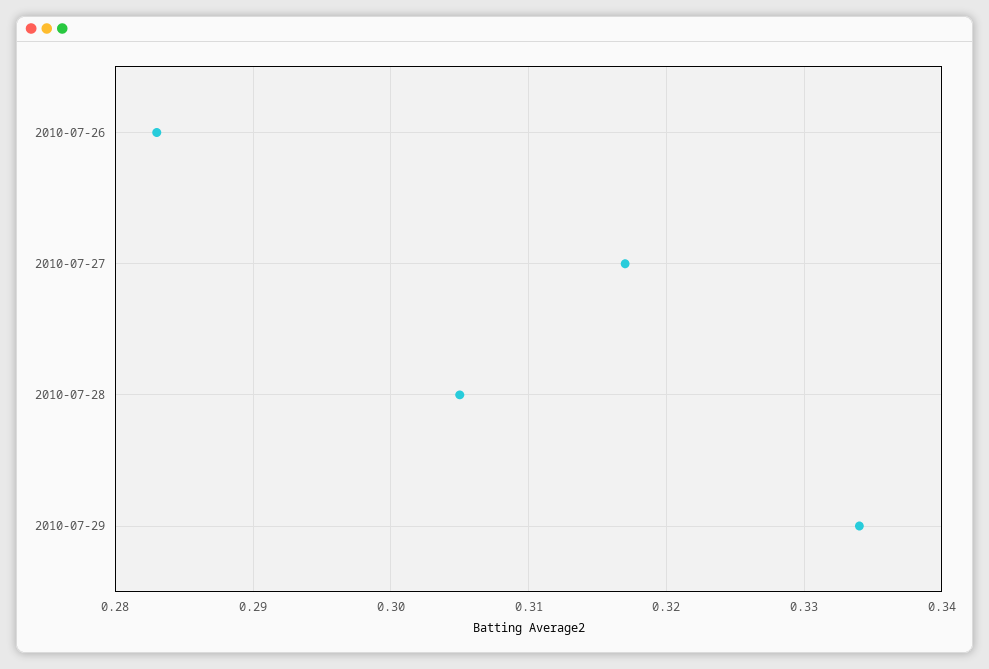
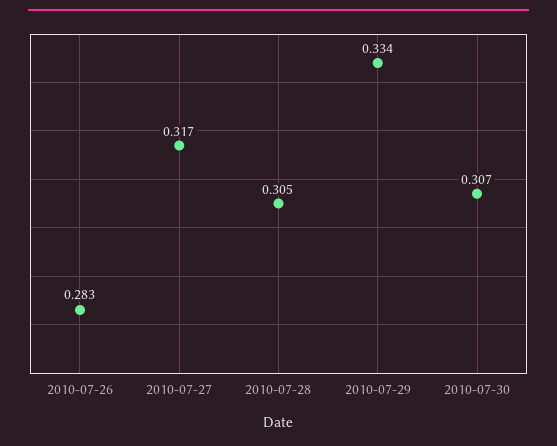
2010-07-30: none -> 0.307

